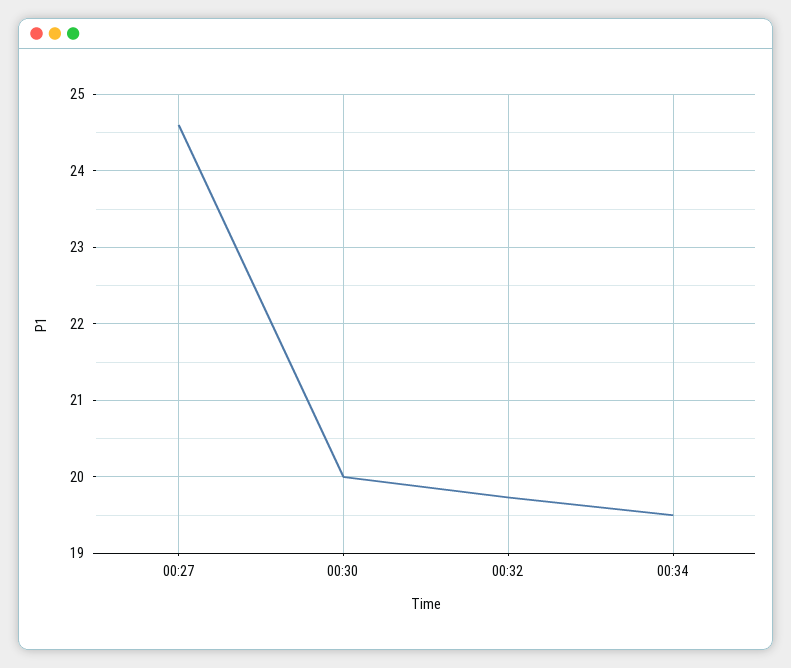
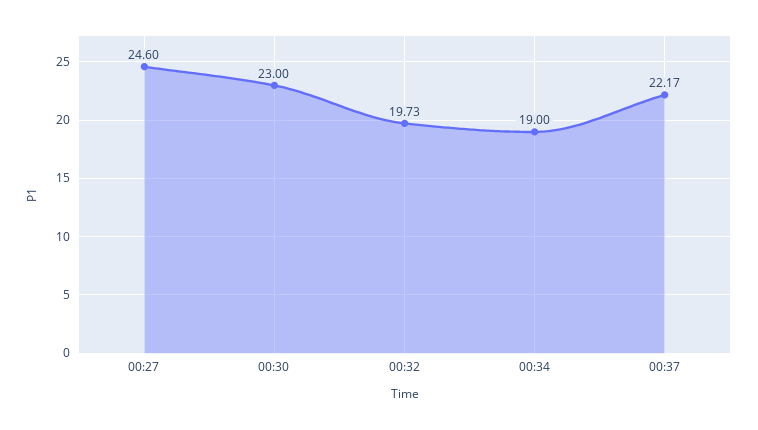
00:30: 20 -> 23
00:34: 19.5 -> 19
00:37: none -> 22.17

